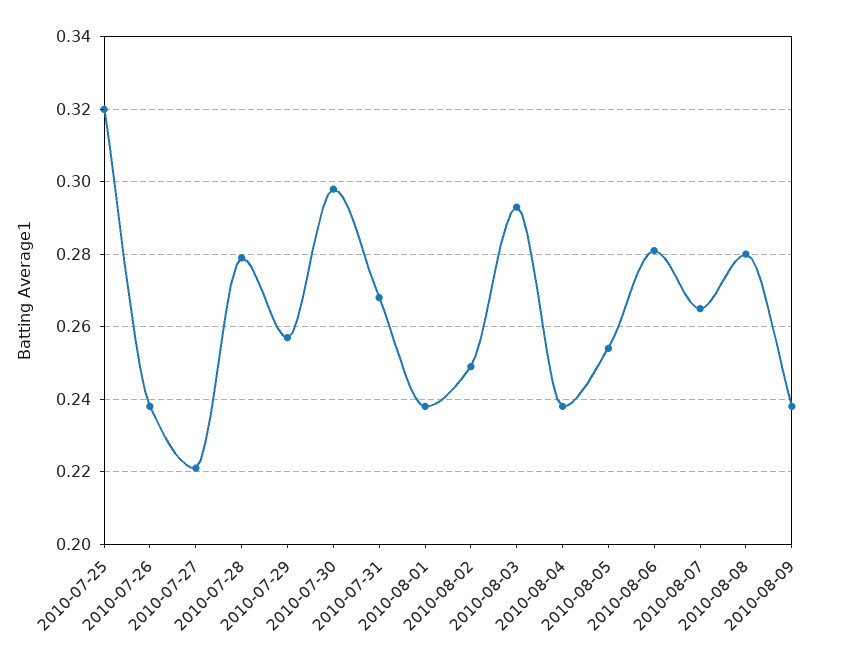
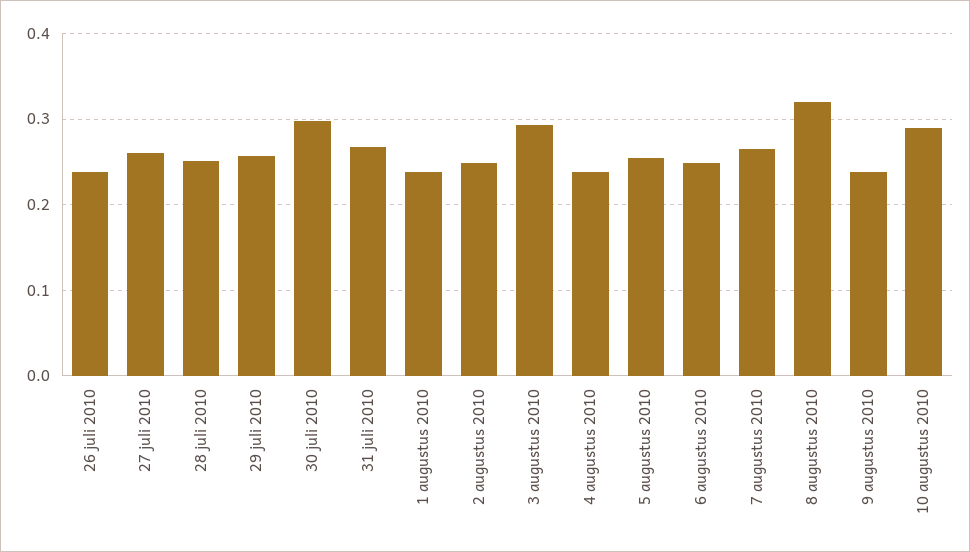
2010-07-25: 0.32 -> none
2010-07-27: 0.22 -> 0.26
2010-07-28: 0.28 -> 0.25
2010-08-06: 0.28 -> 0.25
2010-08-08: 0.28 -> 0.32
10 augustus 2010: none -> 0.29

